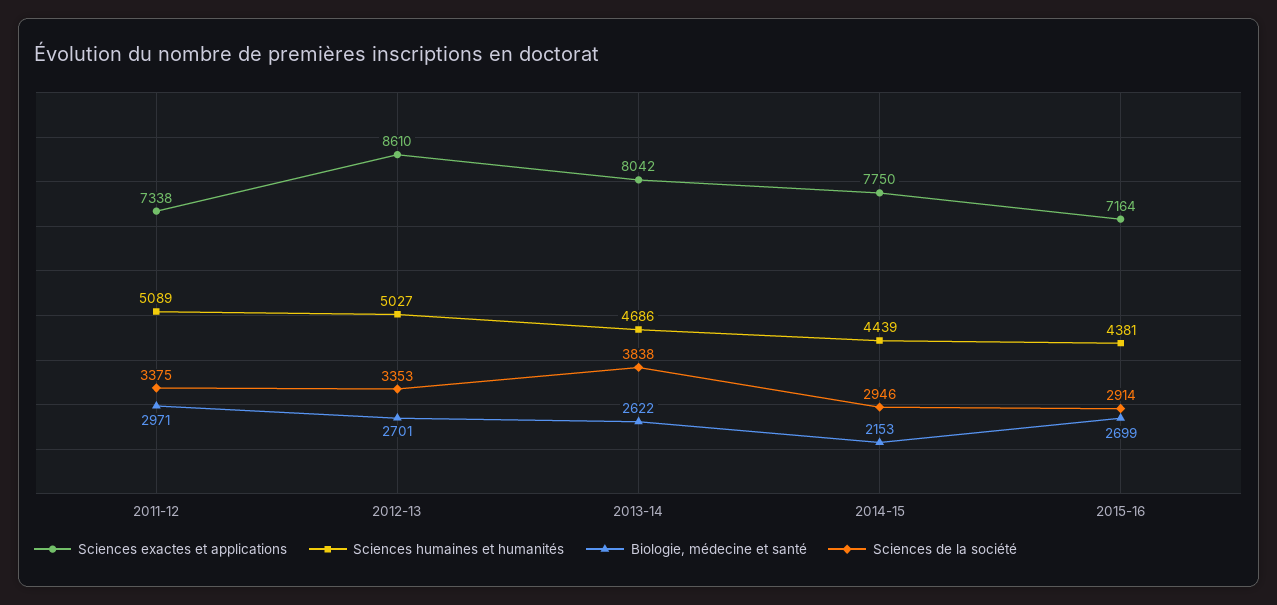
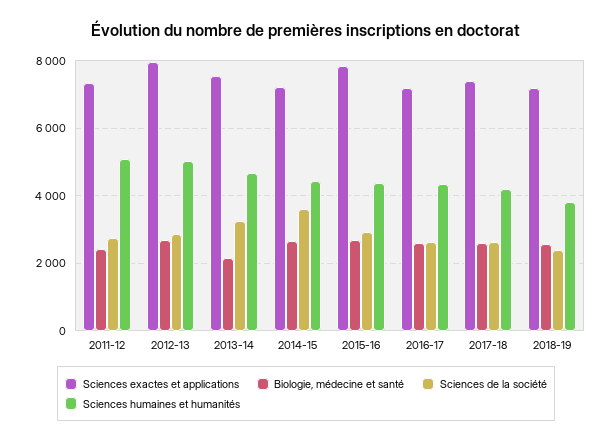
Biologie, médecine et santé, 2011-12: 2971 -> 2400
Sciences de la société, 2011-12: 3375 -> 2800
Sciences exactes et applications, 2012-13: 8610 -> 8000
Sciences de la société, 2012-13: 3353 -> 2800
Sciences exactes et applications, 2013-14: 8042 -> 7600
Biologie, médecine et santé, 2013-14: 2622 -> 2200
Sciences de la société, 2013-14: 3838 -> 3200
Sciences exactes et applications, 2014-15: 7750 -> 7200
Biologie, médecine et santé, 2014-15: 2153 -> 2600
Sciences de la société, 2014-15: 2946 -> 3600
Sciences exactes et applications, 2015-16: 7164 -> 7800
Sciences exactes et applications, 2016-17: none -> 7200
Biologie, médecine et santé, 2016-17: none -> 2600
Sciences de la société, 2016-17: none -> 2600
Sciences humaines et humanités, 2016-17: none -> 4400
Sciences exactes et applications, 2017-18: none -> 7400
Biologie, médecine et santé, 2017-18: none -> 2600
Sciences de la société, 2017-18: none -> 2600
Sciences humaines et humanités, 2017-18: none -> 4200
Sciences exactes et applications, 2018-19: none -> 7200
Biologie, médecine et santé, 2018-19: none -> 2600
Sciences de la société, 2018-19: none -> 2400
Sciences humaines et humanités, 2018-19: none -> 3800

